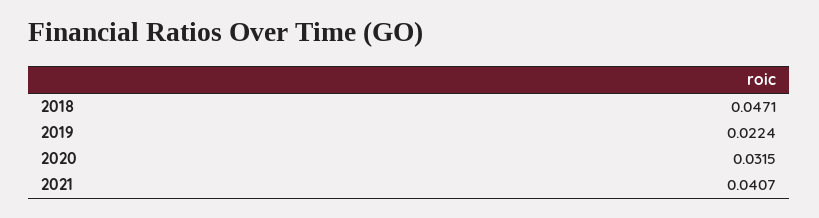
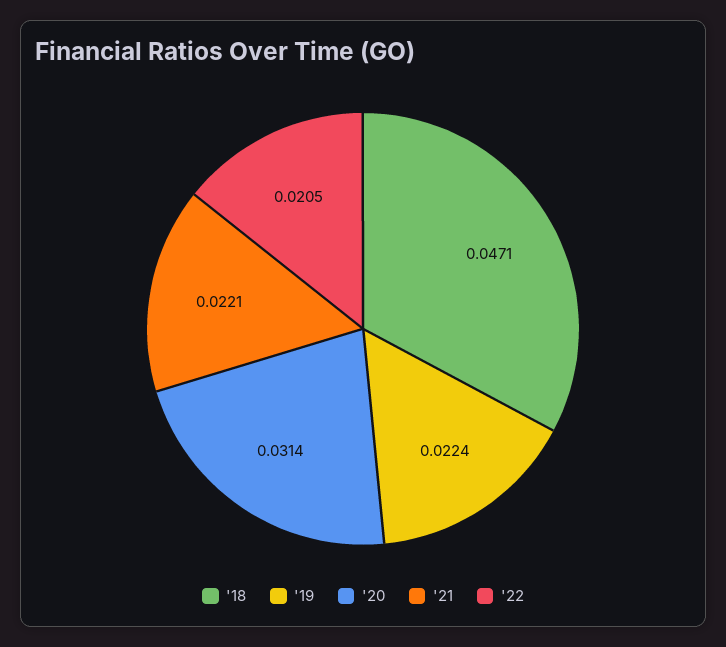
2020: 0.0315 -> 0.0314
2021: 0.0407 -> 0.0221
'22: none -> 0.0205

